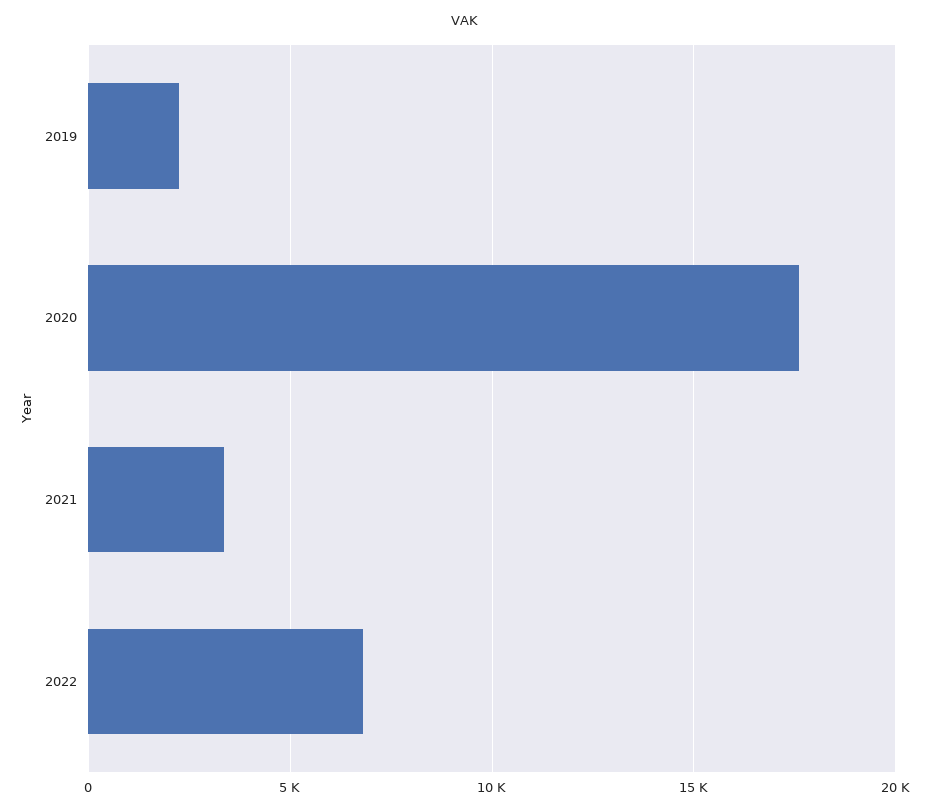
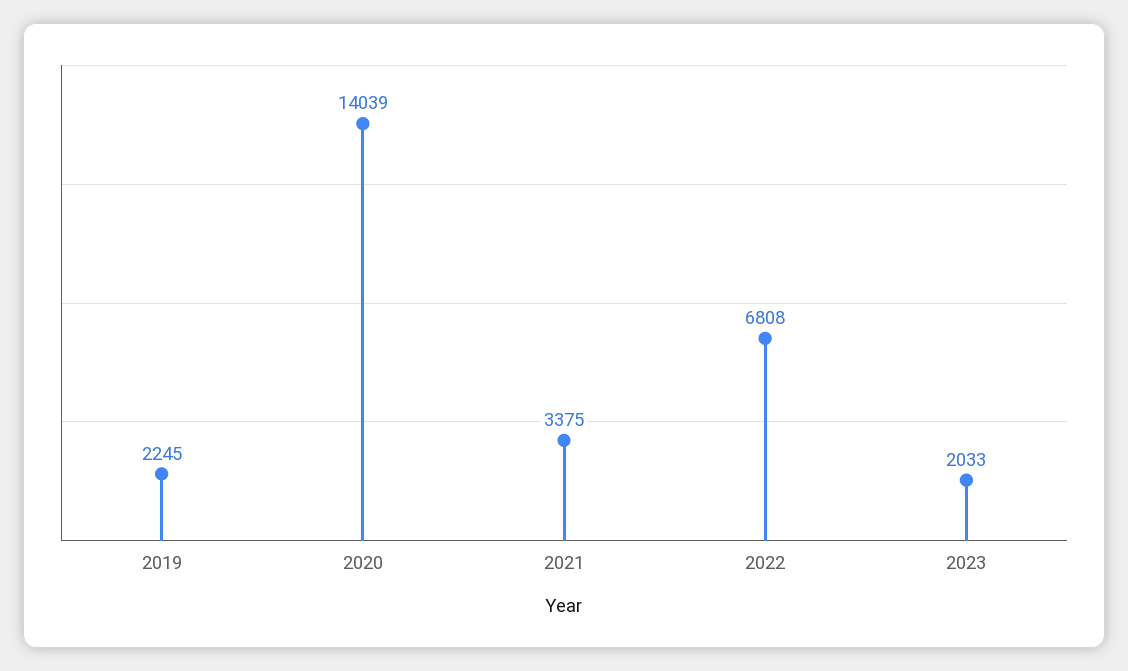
2020: 17500 -> 14039
2023: none -> 2033

